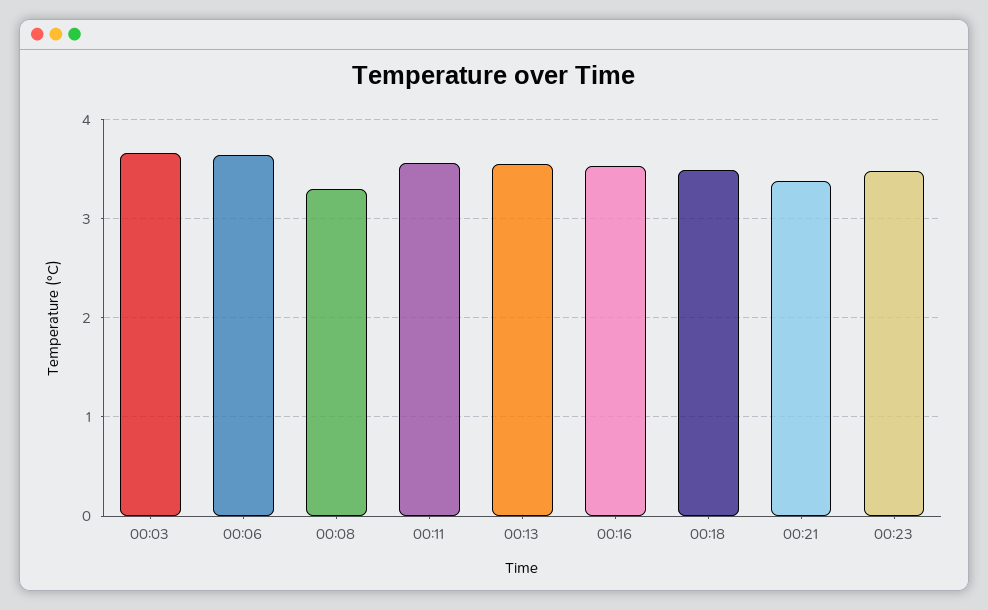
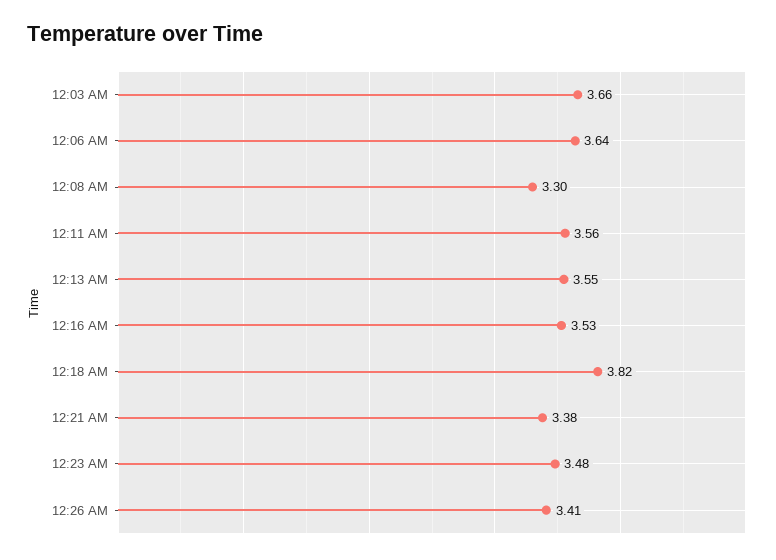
00:18: 3.5 -> 3.82
12:26 AM: none -> 3.41

